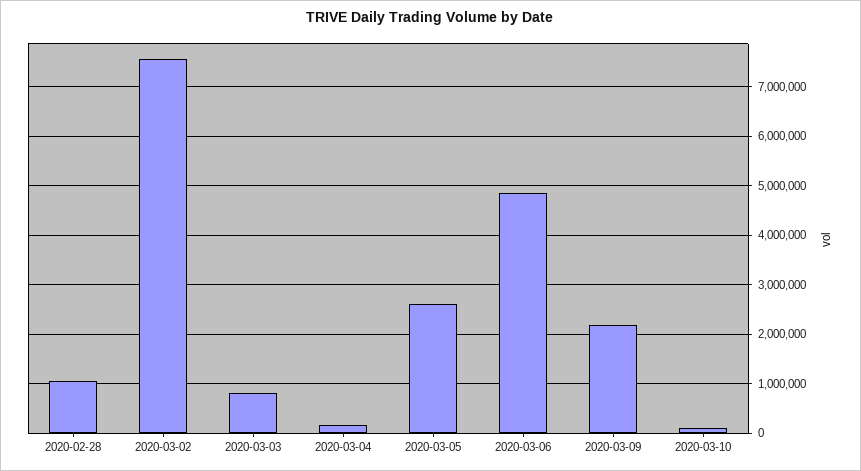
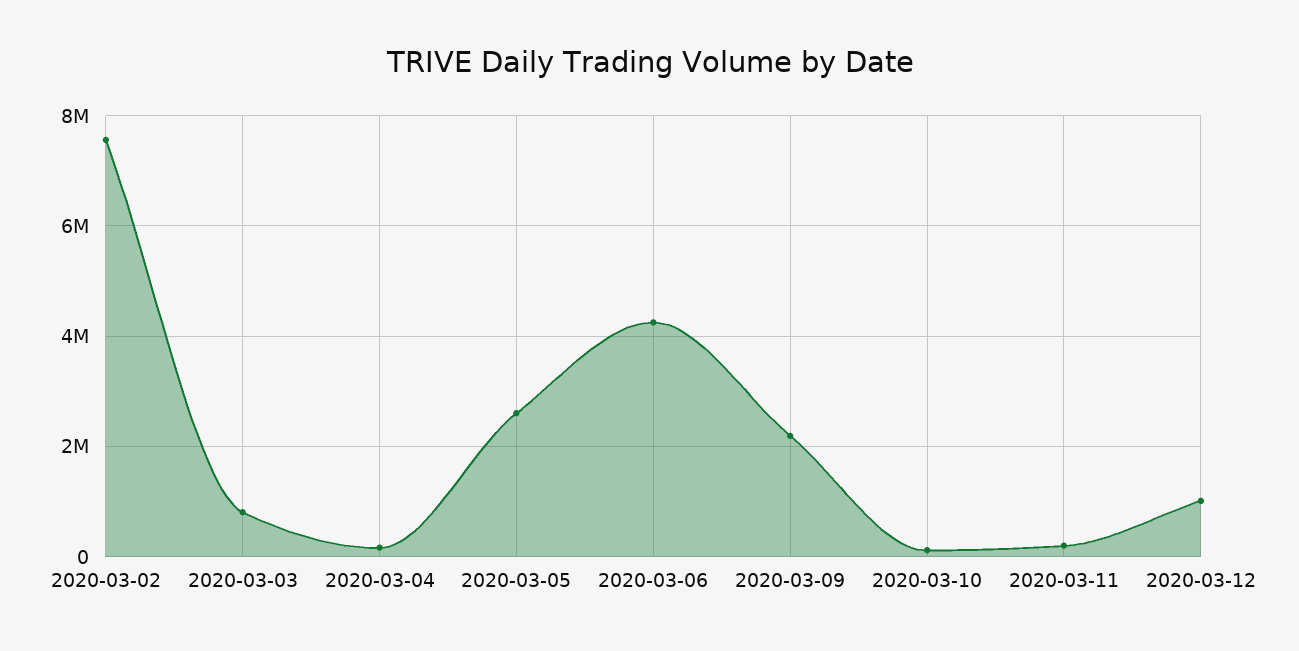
2020-02-28: 1000000 -> none
2020-03-06: 4800000 -> 4200000
2020-03-11: none -> 200000
2020-03-12: none -> 1000000

